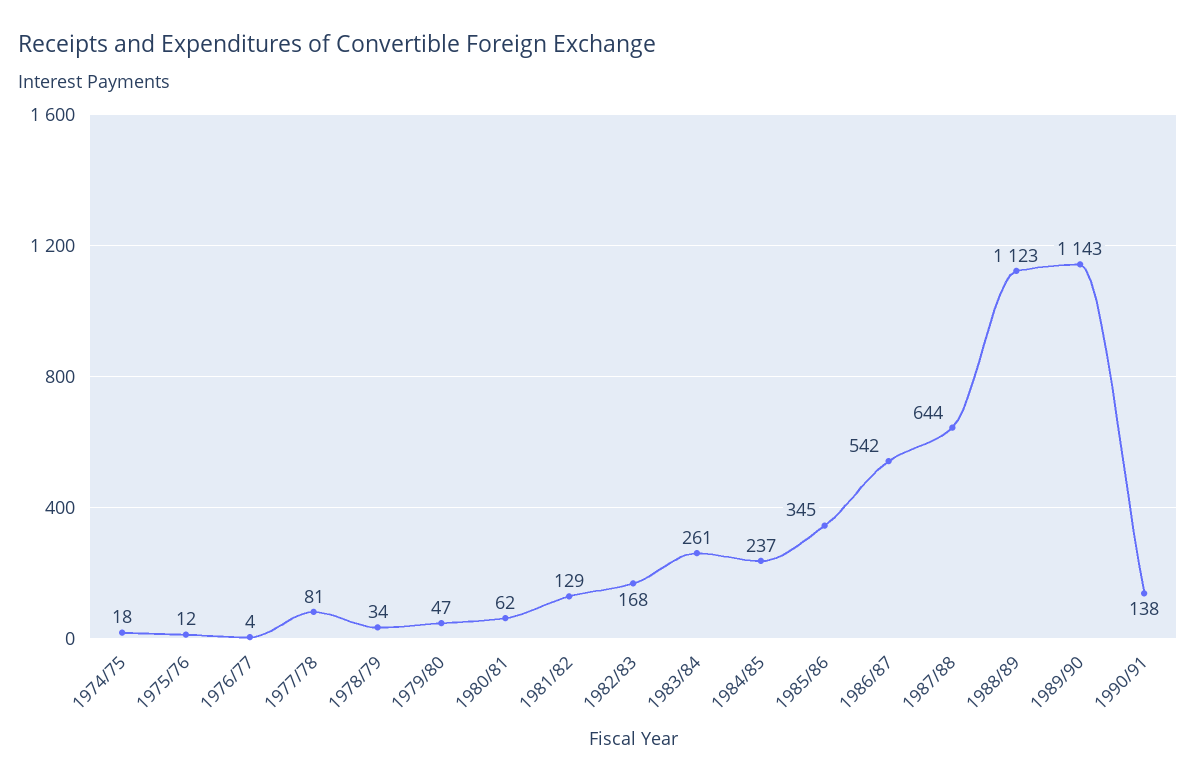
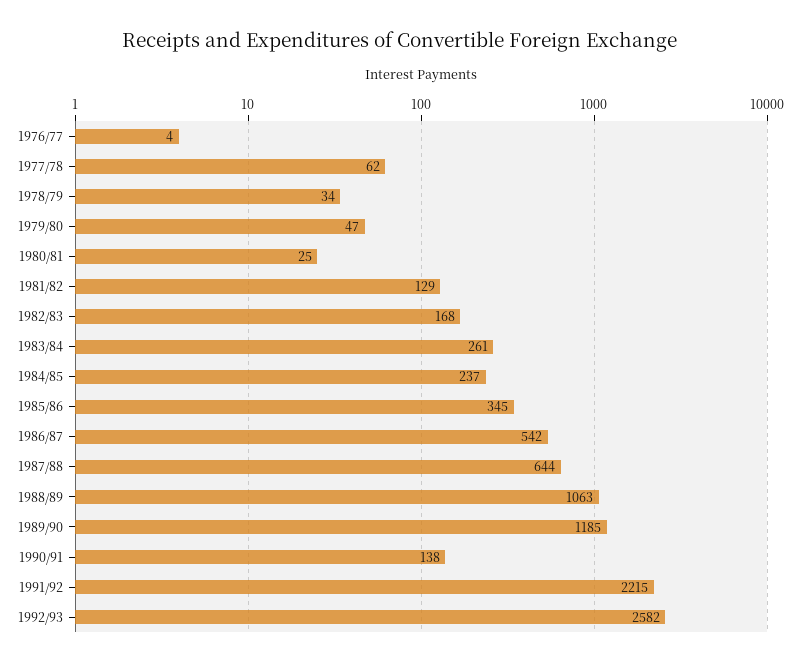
1974/75: 18 -> none
1975/76: 12 -> none
1977/78: 81 -> 62
1980/81: 62 -> 25
1988/89: 1123 -> 1063
1989/90: 1143 -> 1185
1991/92: none -> 2215
1992/93: none -> 2582

